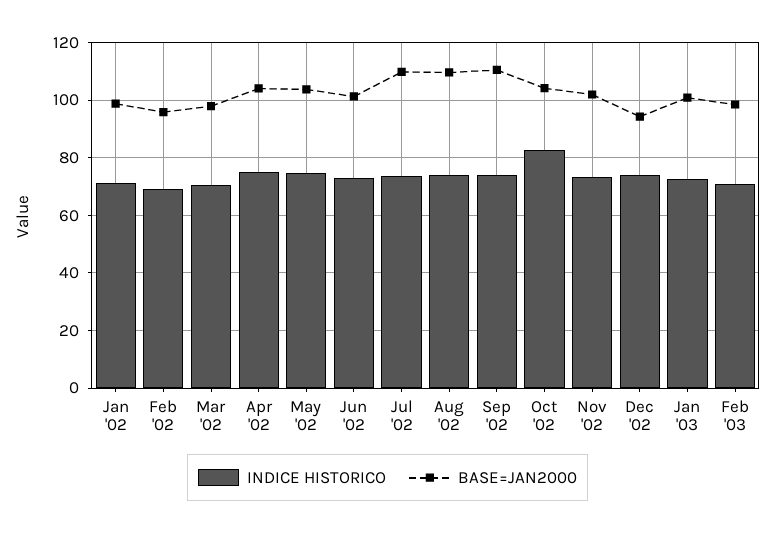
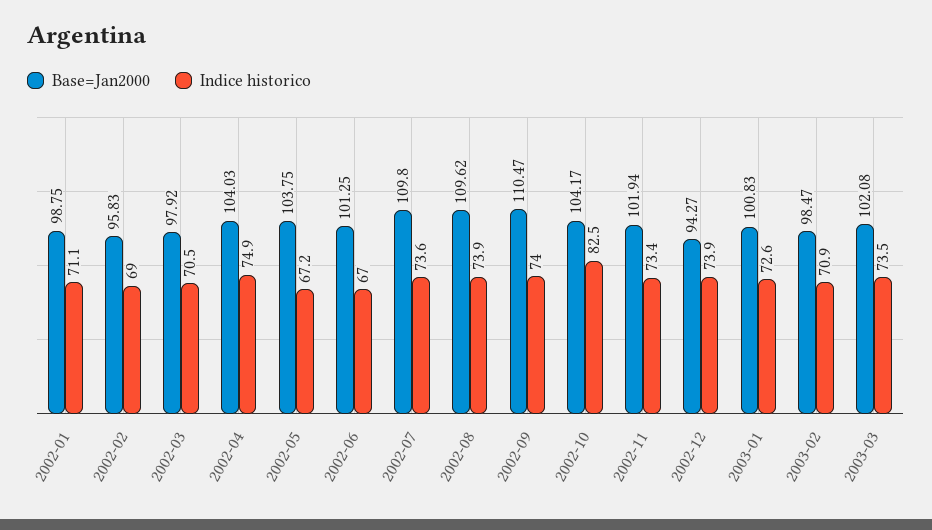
INDICE HISTORICO, May '02: 75 -> 67.2
INDICE HISTORICO, Jun '02: 72.5 -> 67
BASE=JAN2000, 2003-03: none -> 102.08
INDICE HISTORICO, 2003-03: none -> 73.5

